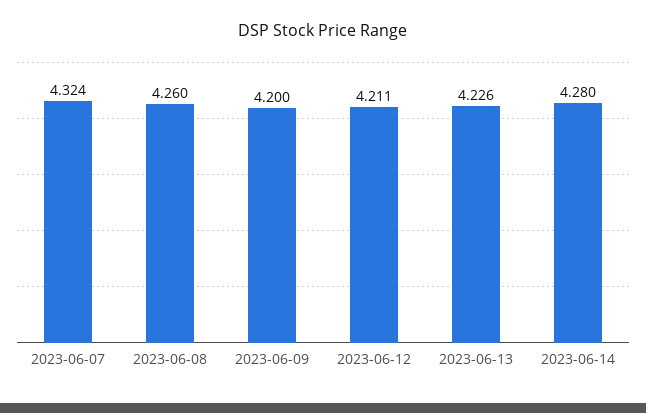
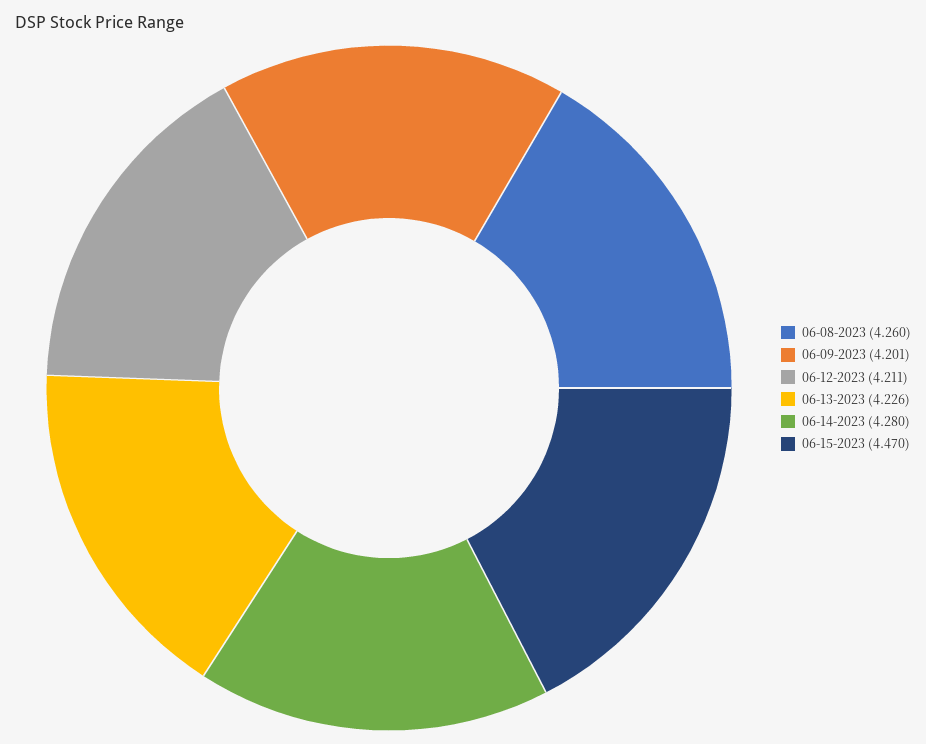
2023-06-07: 4.324 -> none
2023-06-09: 4.2 -> 4.201
06-15-2023: none -> 4.47

